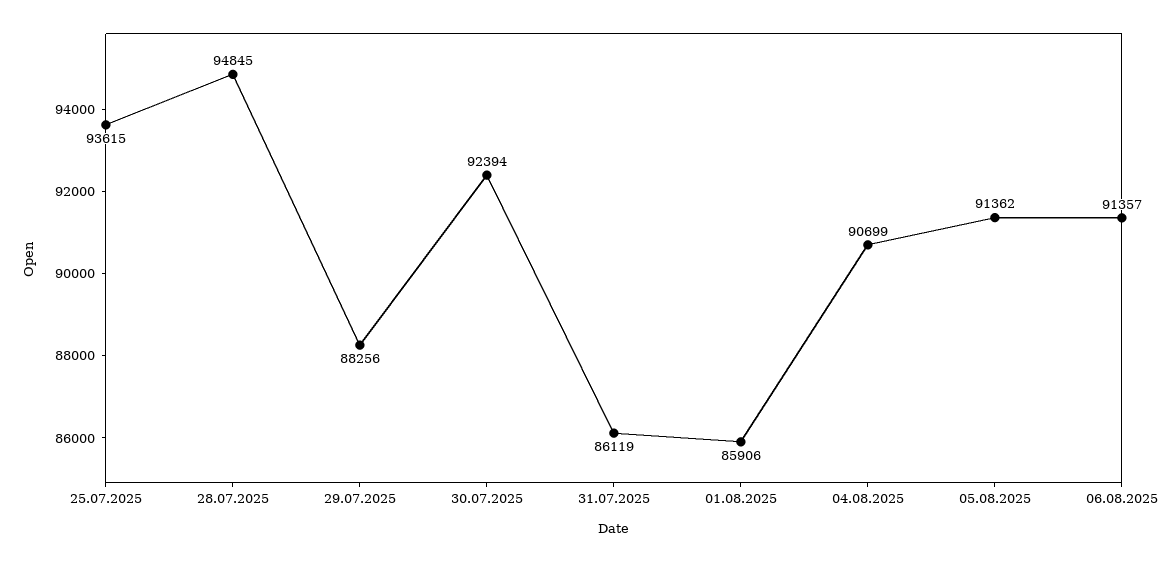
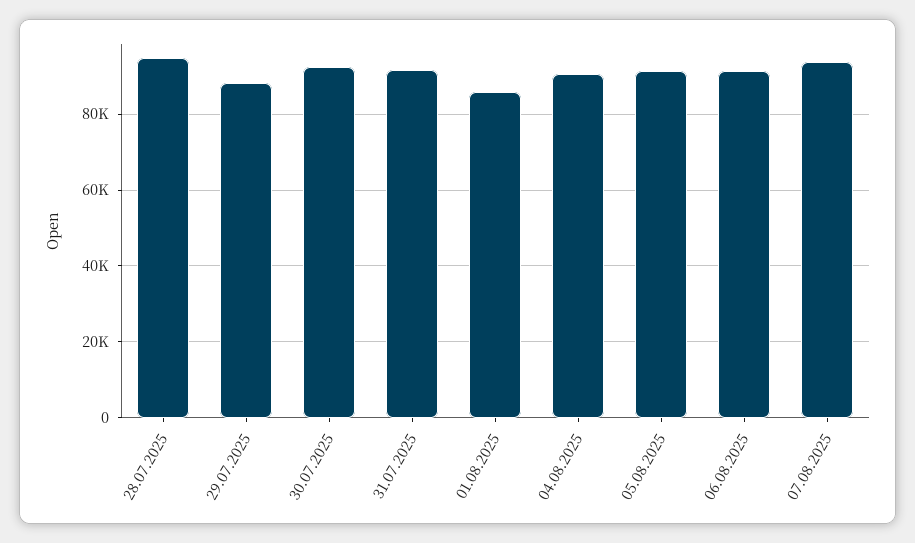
25.07.2025: 93615 -> none
31.07.2025: 86119 -> 92000
07.08.2025: none -> 94000

